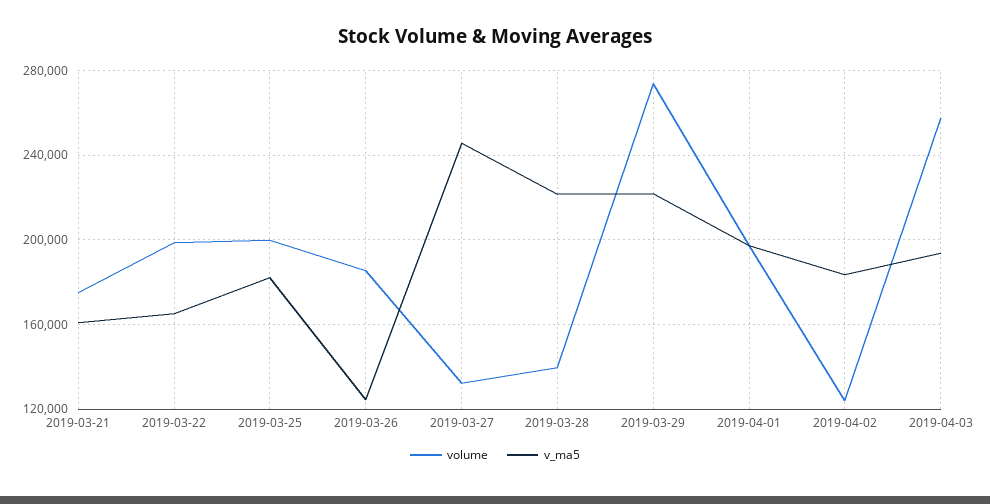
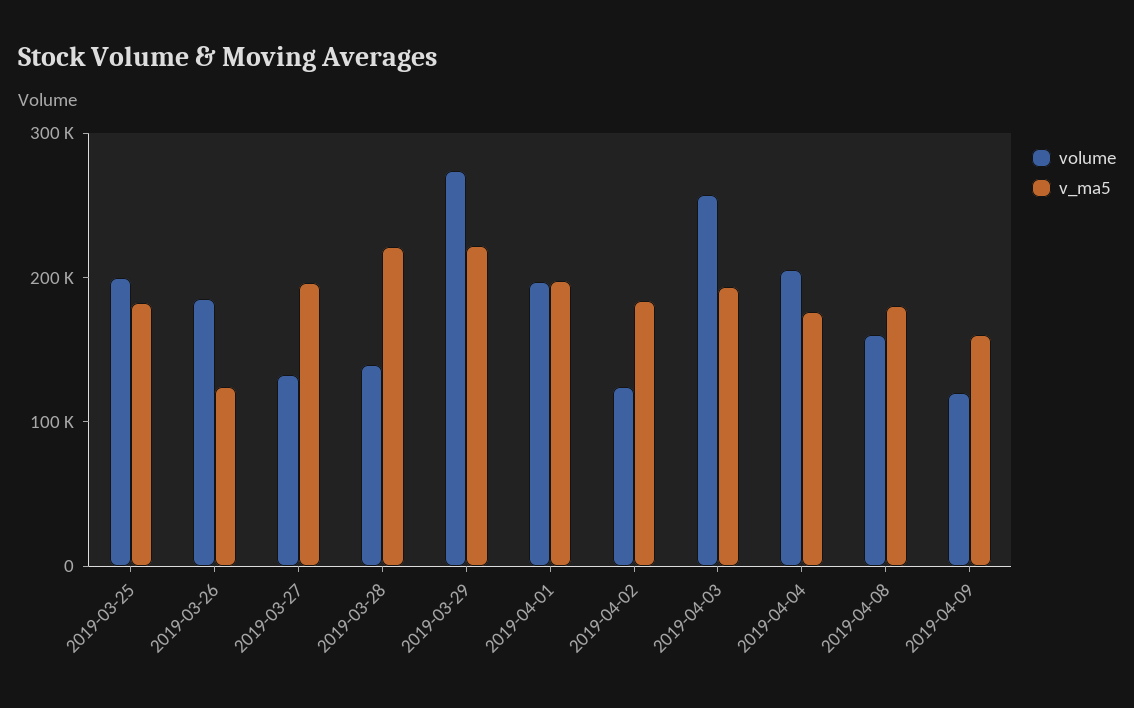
volume, 2019-03-21: 175000 -> none
v_ma5, 2019-03-21: 160000 -> none
volume, 2019-03-22: 200000 -> none
v_ma5, 2019-03-22: 165000 -> none
v_ma5, 2019-03-27: 245000 -> 200000
volume, 2019-04-04: none -> 200000
v_ma5, 2019-04-04: none -> 180000
volume, 2019-04-08: none -> 160000
v_ma5, 2019-04-08: none -> 180000
volume, 2019-04-09: none -> 120000
v_ma5, 2019-04-09: none -> 160000

